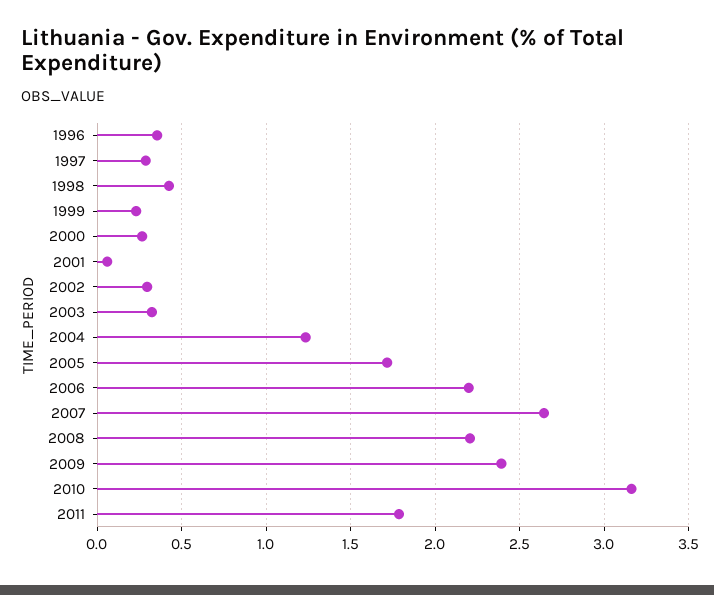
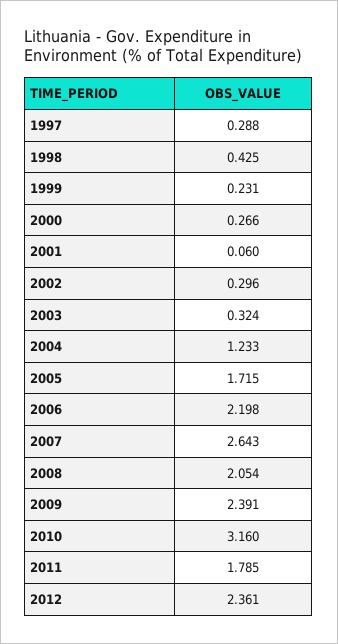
1996: 0.35 -> none
2008: 2.2 -> 2.054
2012: none -> 2.361

